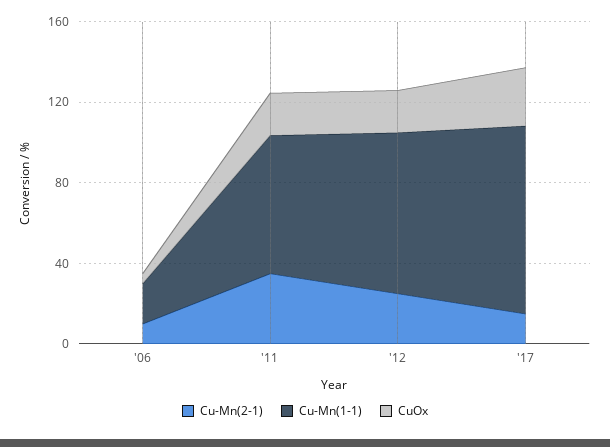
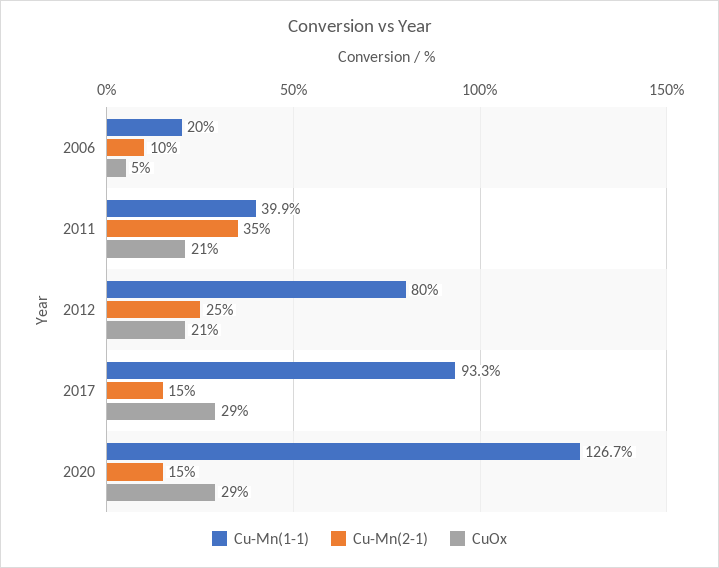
Cu-Mn(1-1), '11: 70 -> 39.9
Cu-Mn(1-1), 2020: none -> 126.7
Cu-Mn(2-1), 2020: none -> 15
CuOx, 2020: none -> 29

